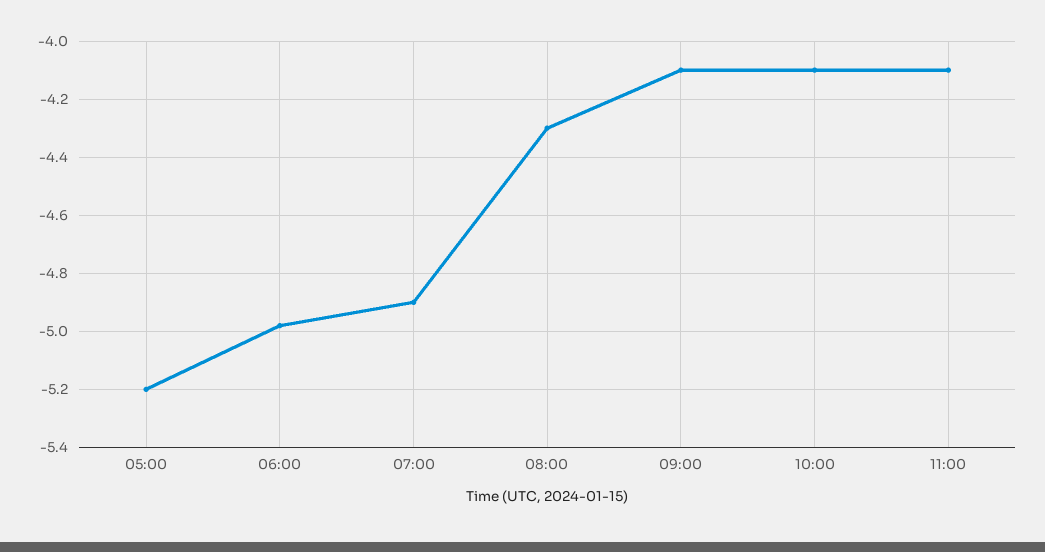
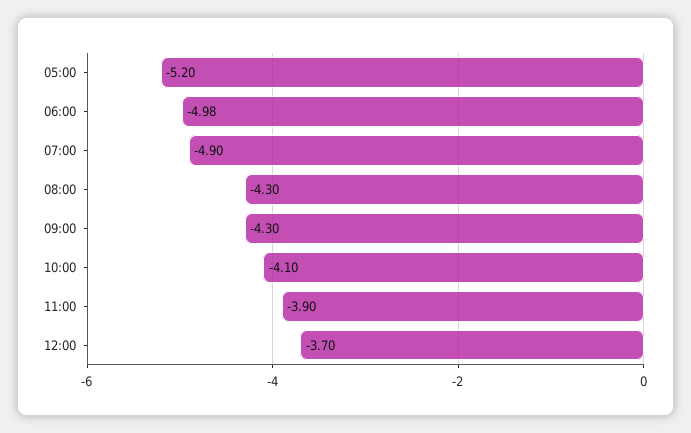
09:00: -4.1 -> -4.3
11:00: -4.1 -> -3.9
12:00: none -> -3.7

